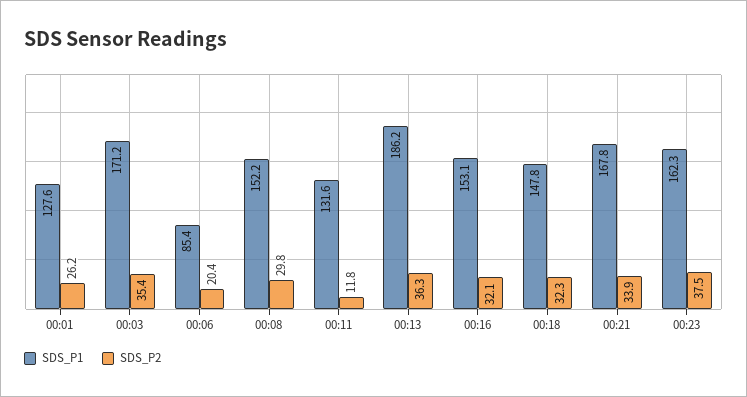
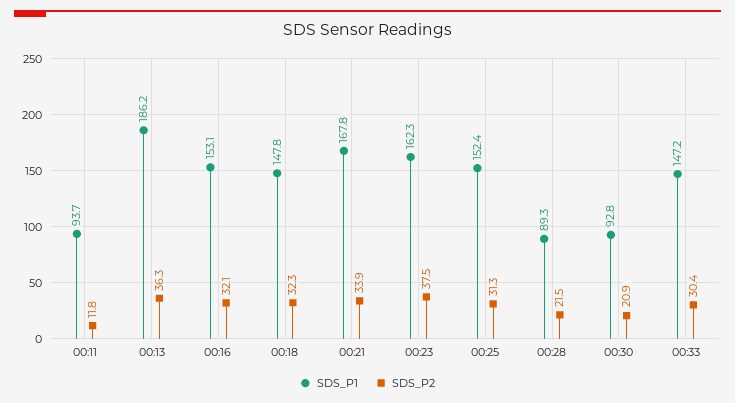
SDS_P1, 00:01: 127.6 -> none
SDS_P2, 00:01: 26.2 -> none
SDS_P1, 00:03: 171.2 -> none
SDS_P2, 00:03: 35.4 -> none
SDS_P1, 00:06: 85.4 -> none
SDS_P2, 00:06: 20.4 -> none
SDS_P1, 00:08: 152.2 -> none
SDS_P2, 00:08: 29.8 -> none
SDS_P1, 00:11: 131.6 -> 93.7
SDS_P1, 00:25: none -> 152.4
SDS_P2, 00:25: none -> 31.3
SDS_P1, 00:28: none -> 89.3
SDS_P2, 00:28: none -> 21.5
SDS_P1, 00:30: none -> 92.8
SDS_P2, 00:30: none -> 20.9
SDS_P1, 00:33: none -> 147.2
SDS_P2, 00:33: none -> 30.4

